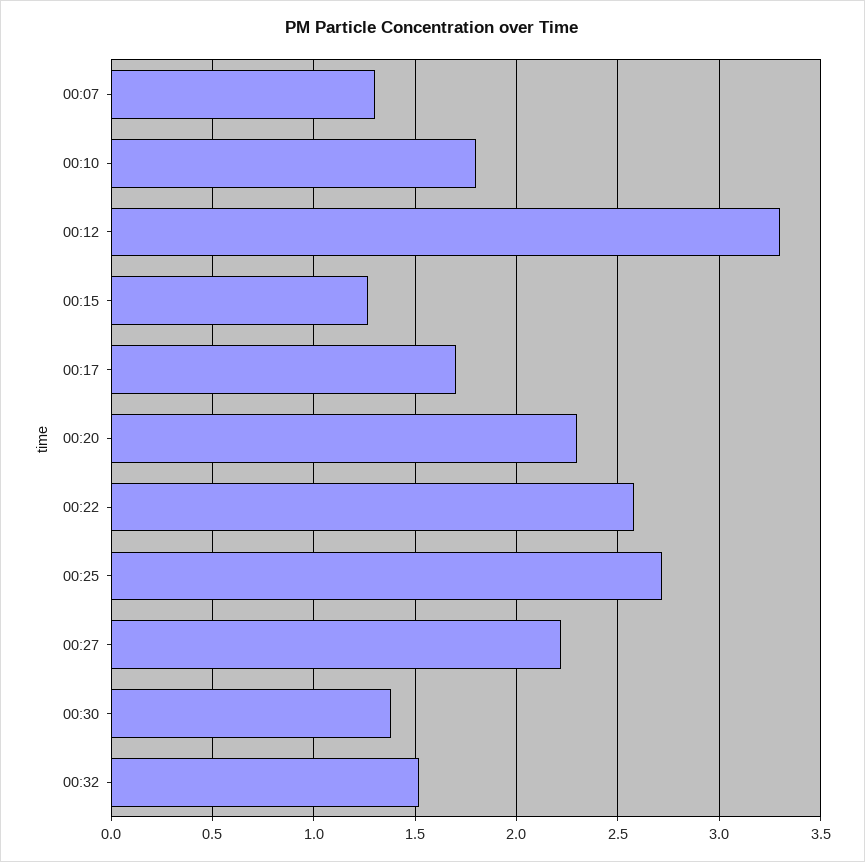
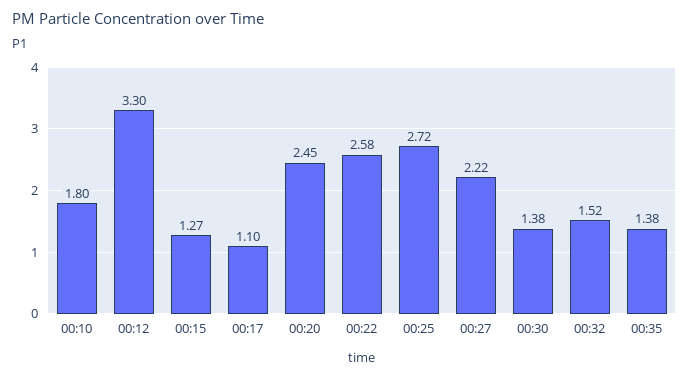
00:07: 1.3 -> none
00:17: 1.7 -> 1.1
00:20: 2.3 -> 2.45
00:35: none -> 1.38

